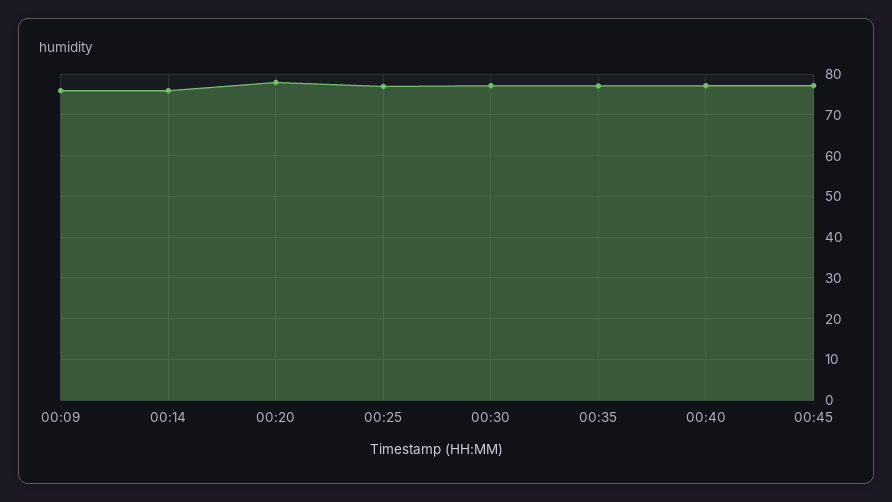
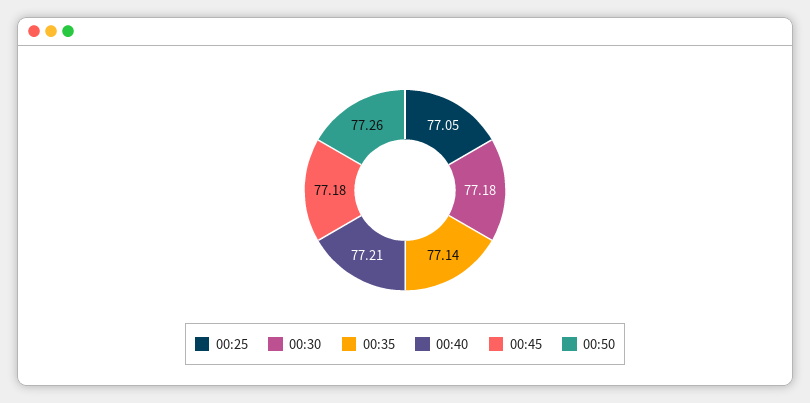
00:09: 76 -> none
00:14: 76 -> none
00:20: 78 -> none
00:50: none -> 77.26

